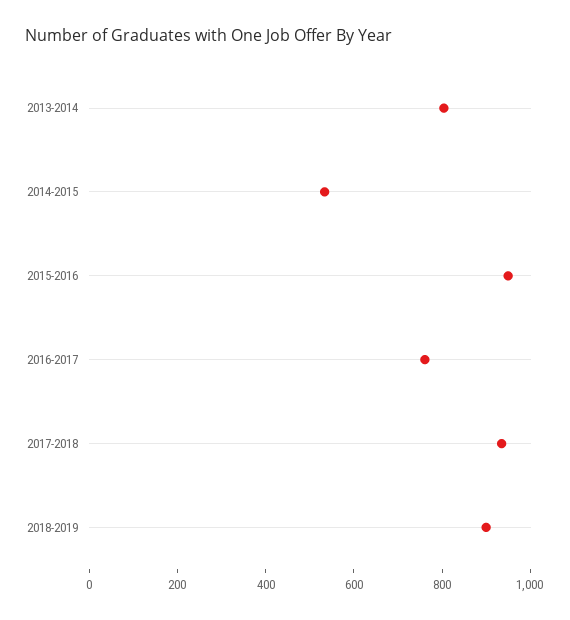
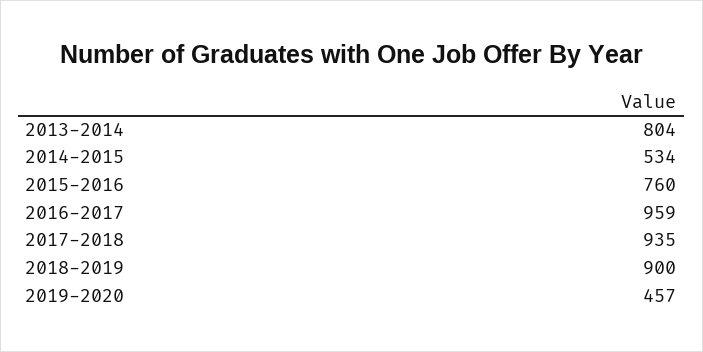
2015-2016: 950 -> 760
2016-2017: 750 -> 959
2019-2020: none -> 457

